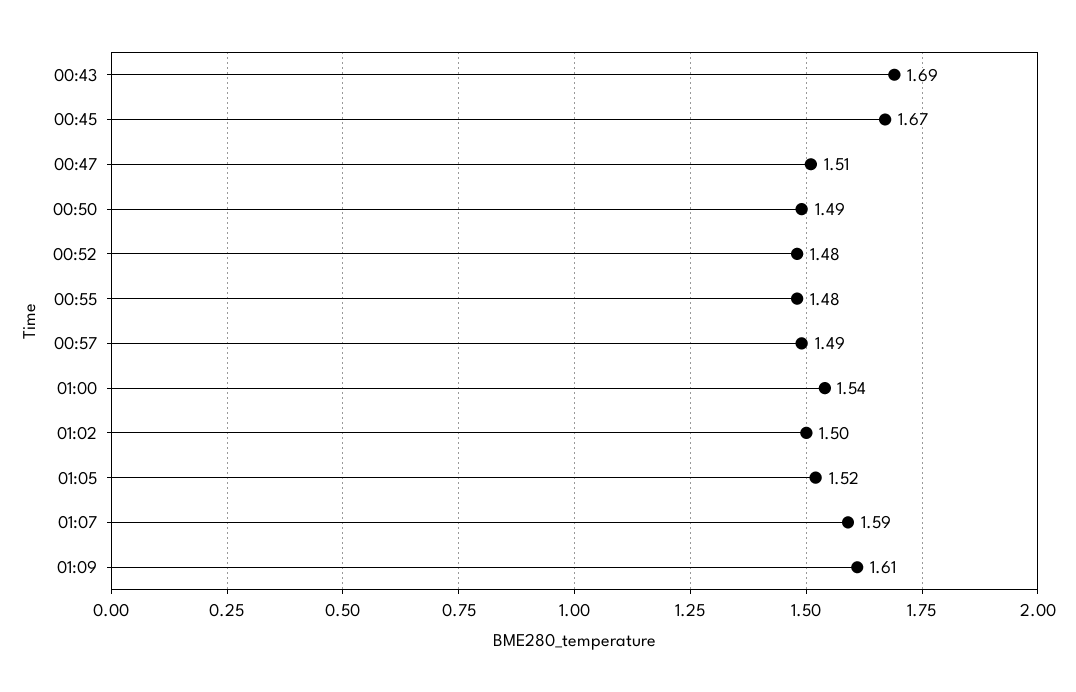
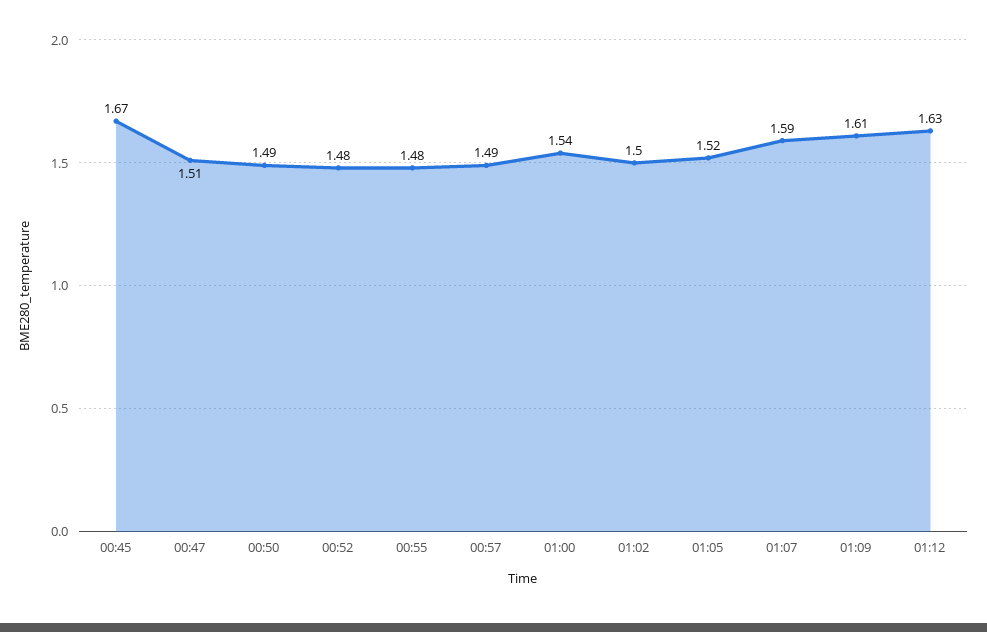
00:43: 1.69 -> none
01:12: none -> 1.63

